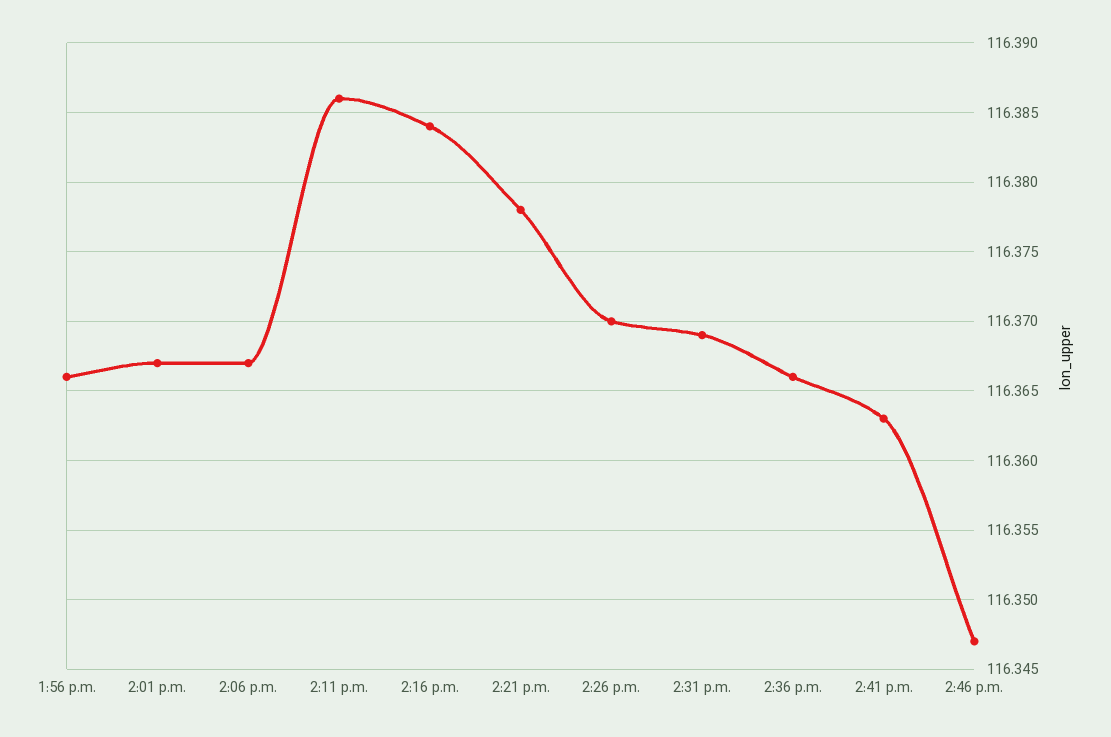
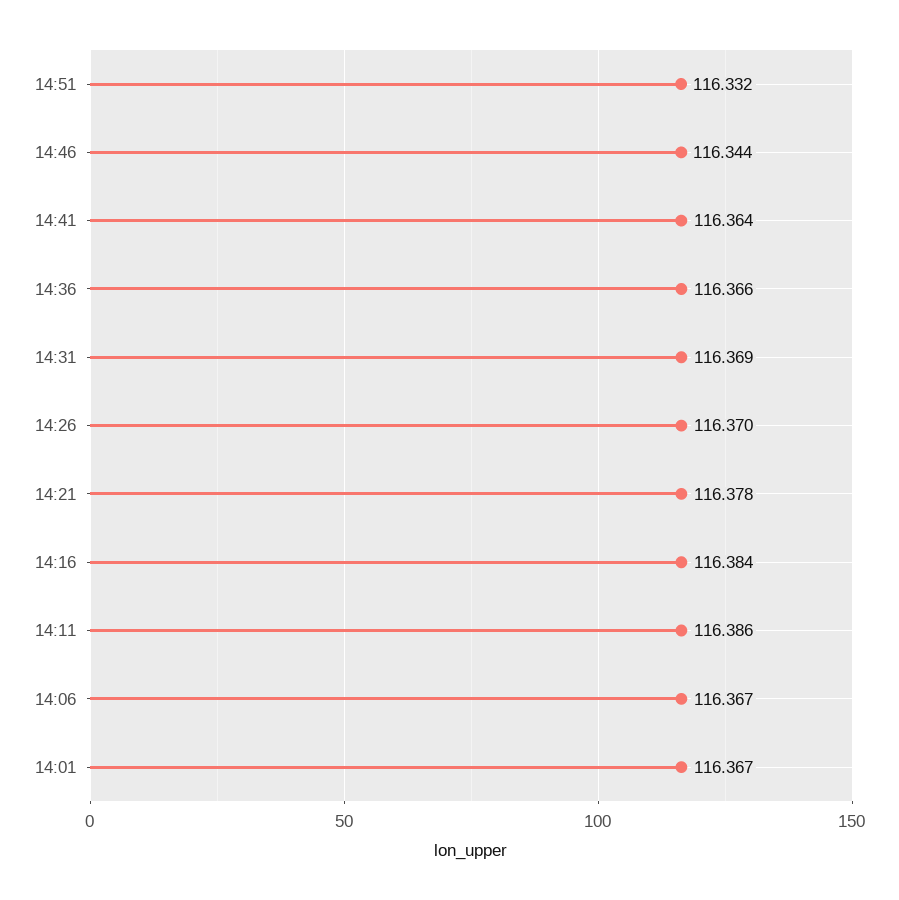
1:56 p.m.: 116.366 -> none
2:41 p.m.: 116.363 -> 116.364
2:46 p.m.: 116.347 -> 116.344
14:51: none -> 116.332

